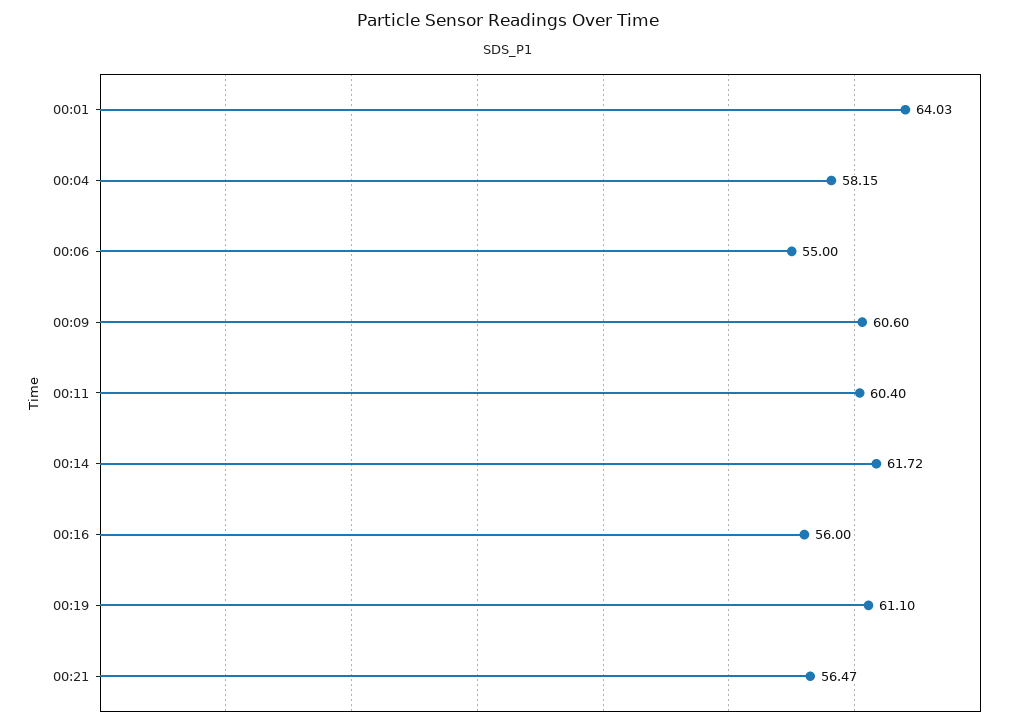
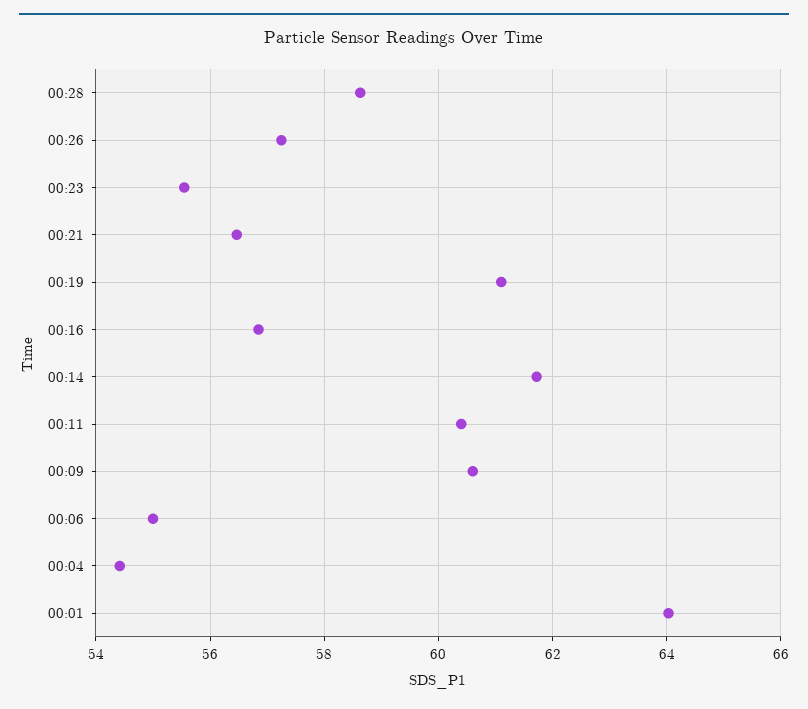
00:04: 58.15 -> 54.4
00:16: 56 -> 56.8
00:28: none -> 58.6
00:26: none -> 57.2
00:23: none -> 55.6

